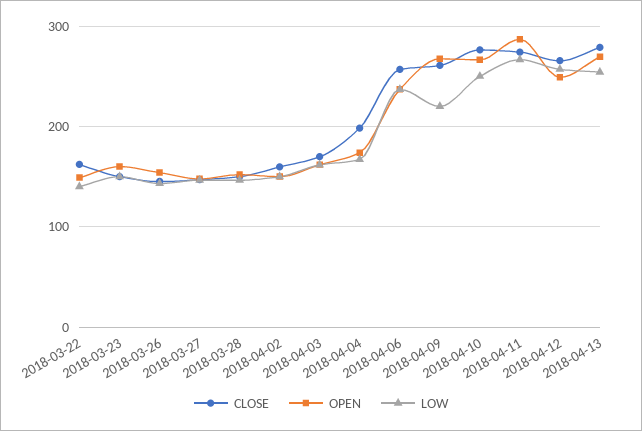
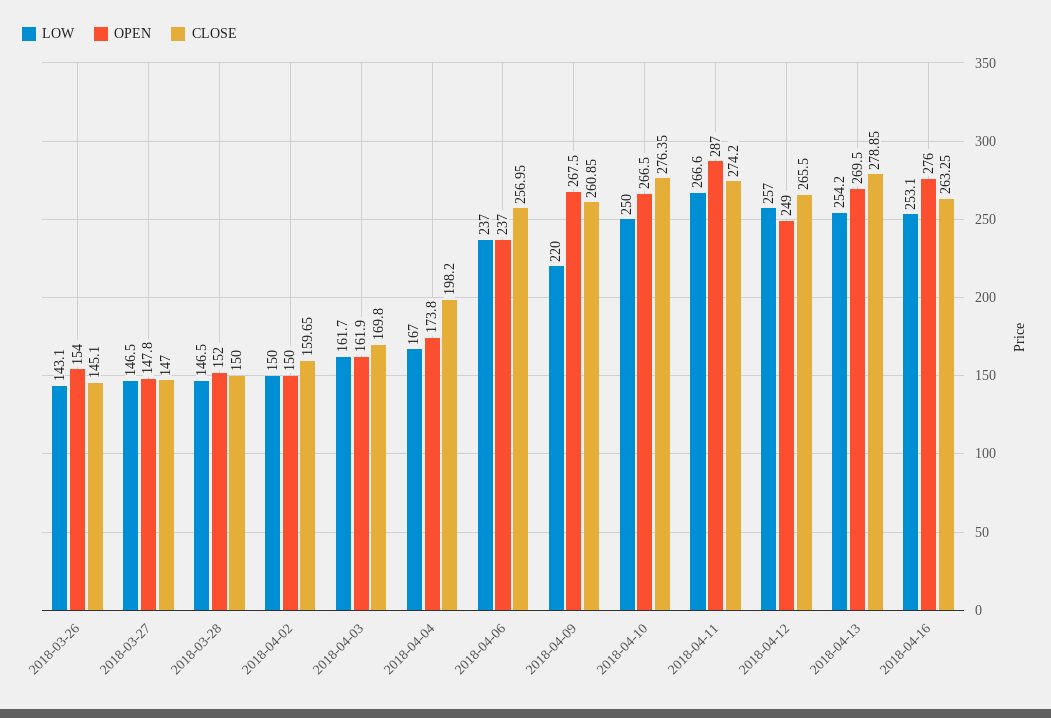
CLOSE, 2018-03-22: 160 -> none
OPEN, 2018-03-22: 150 -> none
LOW, 2018-03-22: 140 -> none
CLOSE, 2018-03-23: 150 -> none
OPEN, 2018-03-23: 160 -> none
LOW, 2018-03-23: 150 -> none
LOW, 2018-04-16: none -> 253.1
OPEN, 2018-04-16: none -> 276
CLOSE, 2018-04-16: none -> 263.25

